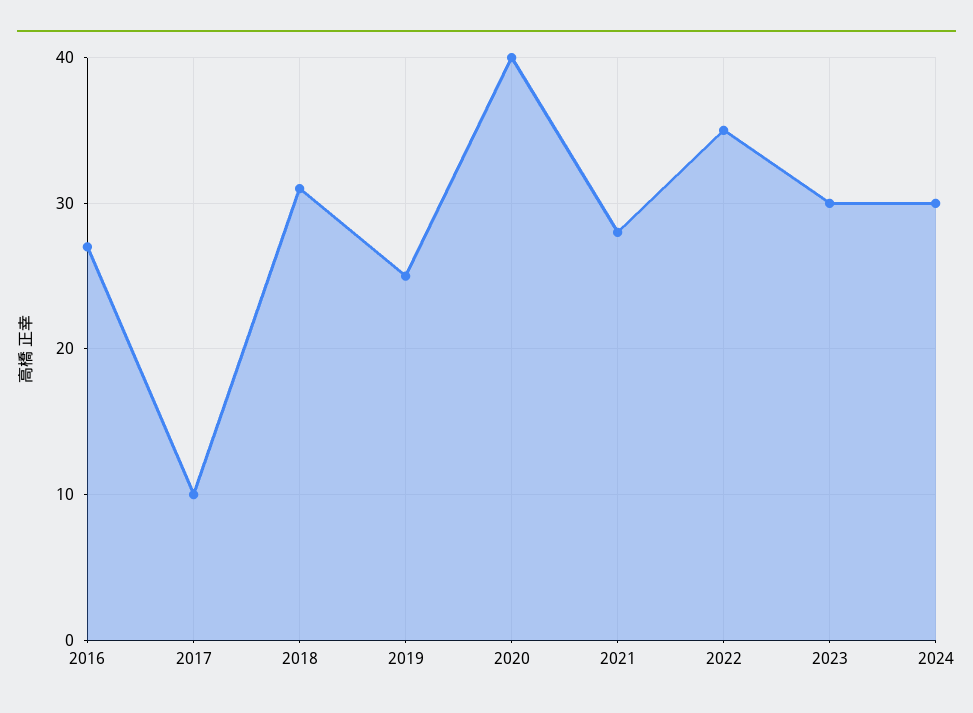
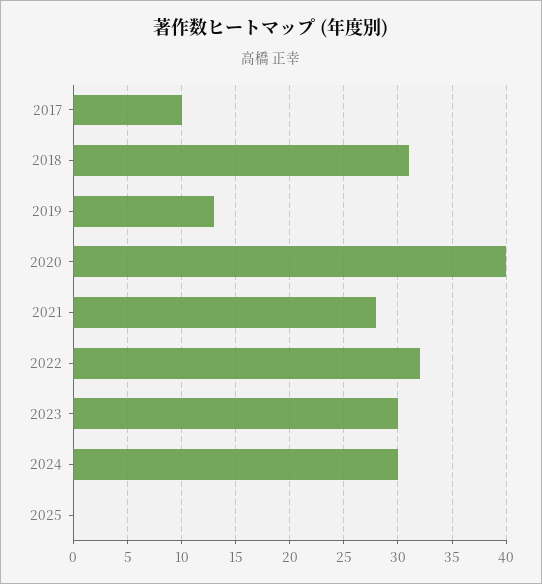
2016: 27 -> none
2019: 25 -> 13
2022: 35 -> 32
2025: none -> 0

